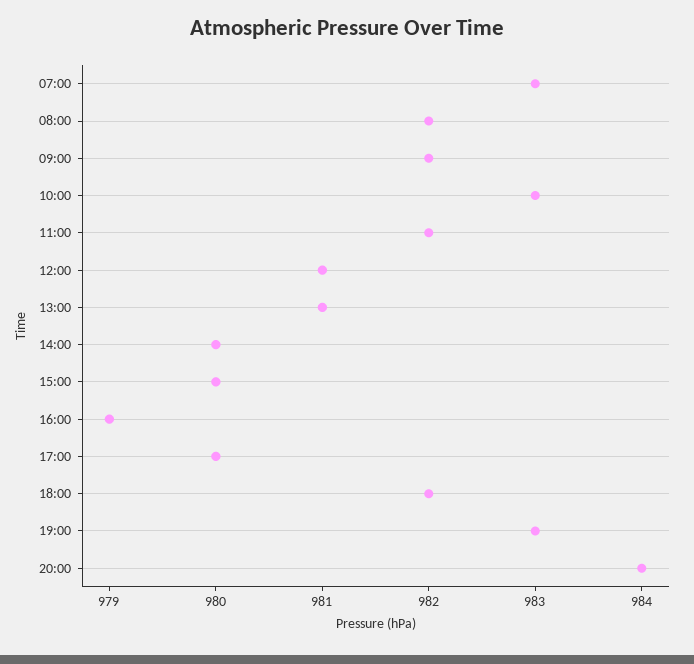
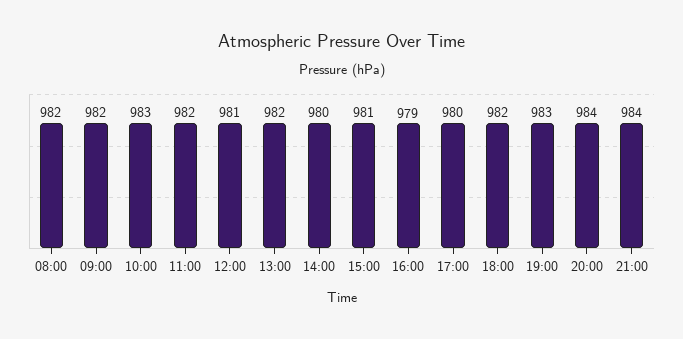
07:00: 983 -> none
13:00: 981 -> 982
15:00: 980 -> 981
21:00: none -> 984

